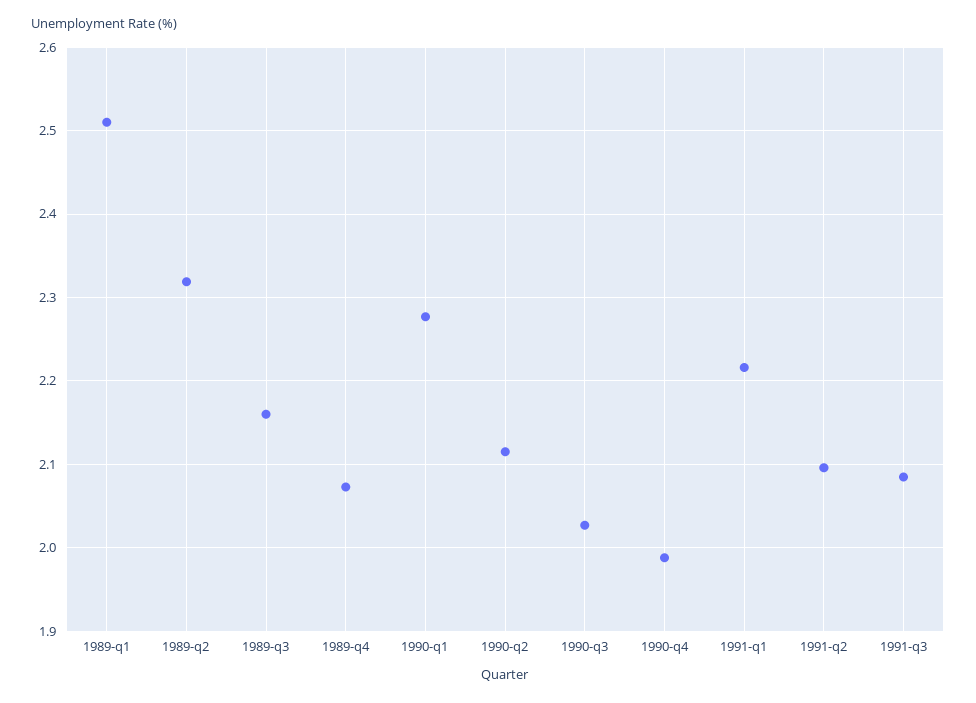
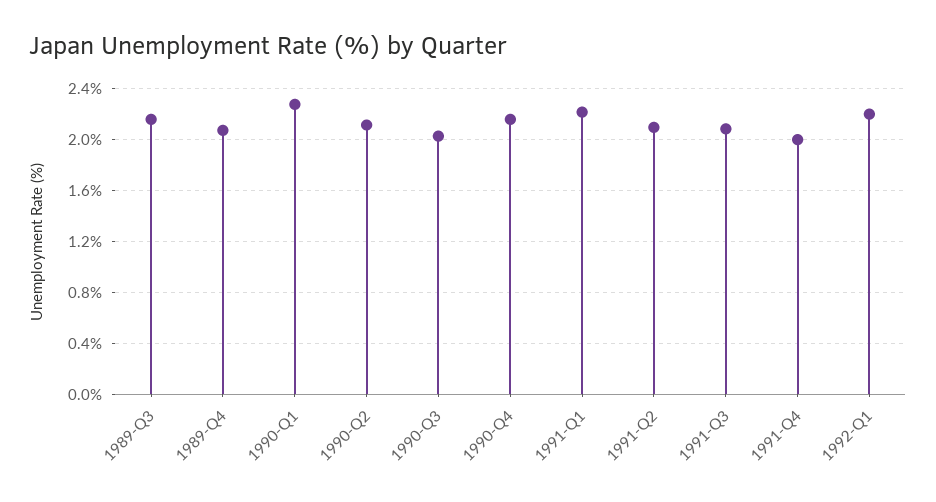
1989-q1: 2.51 -> none
1989-q2: 2.32 -> none
1990-q4: 1.99 -> 2.15
1991-Q4: none -> 2
1992-Q1: none -> 2.2

